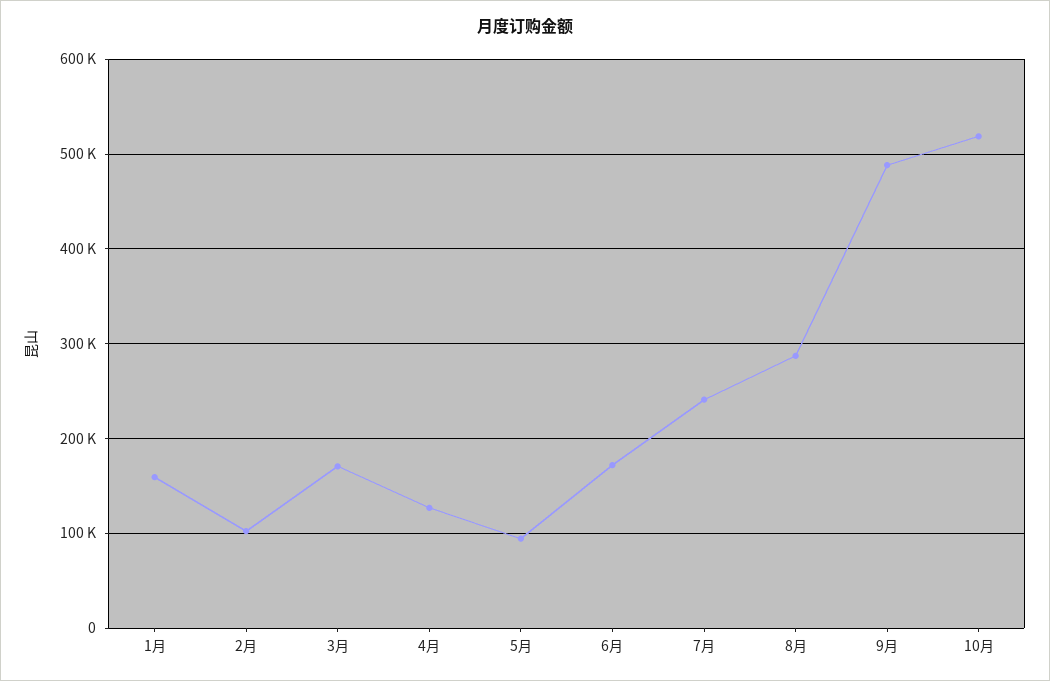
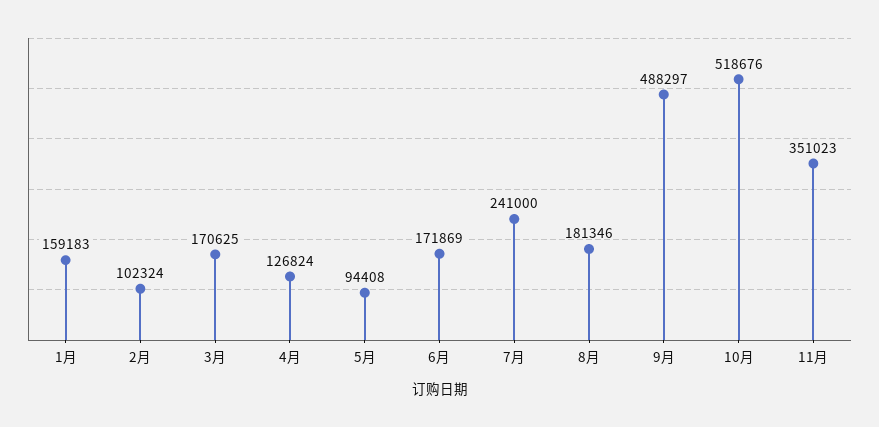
8月: 290000 -> 181346
11月: none -> 351023

